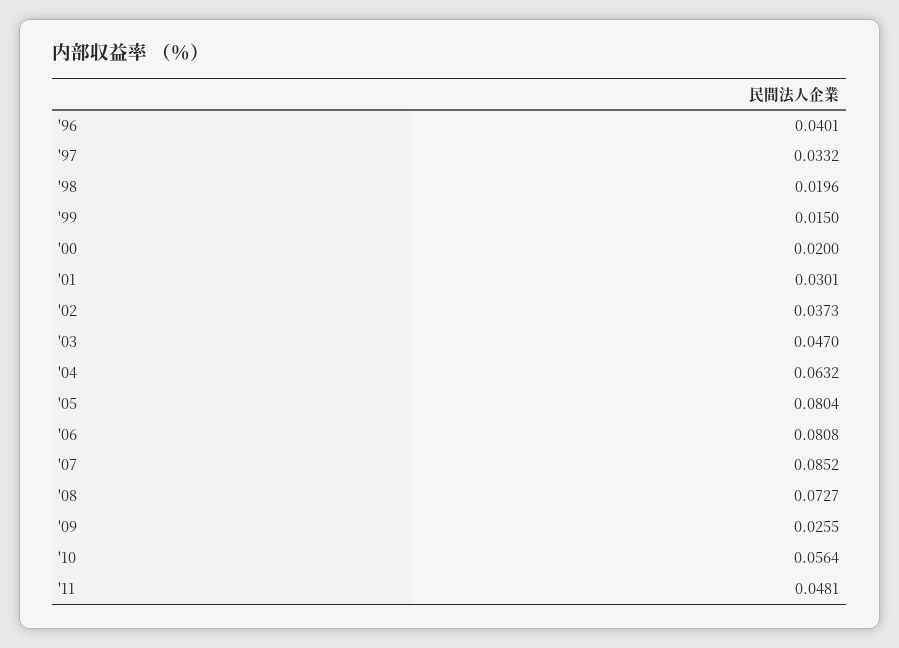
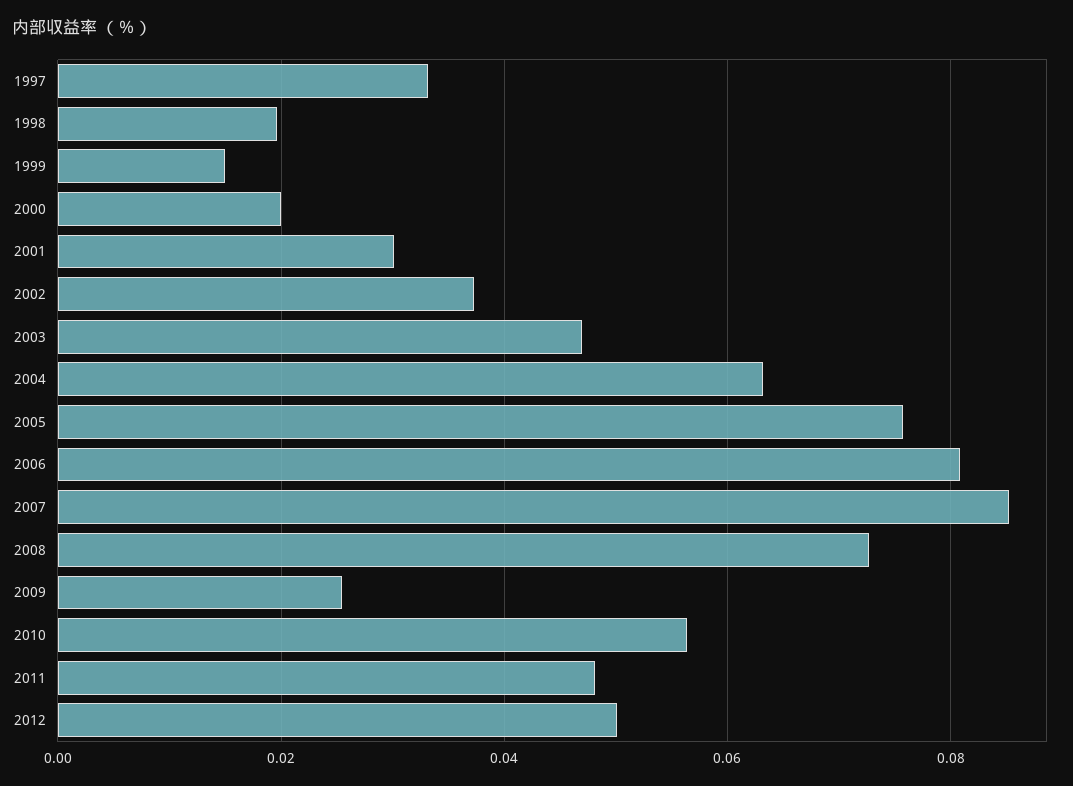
'96: 0.0401 -> none
'05: 0.0804 -> 0.076
2012: none -> 0.05

